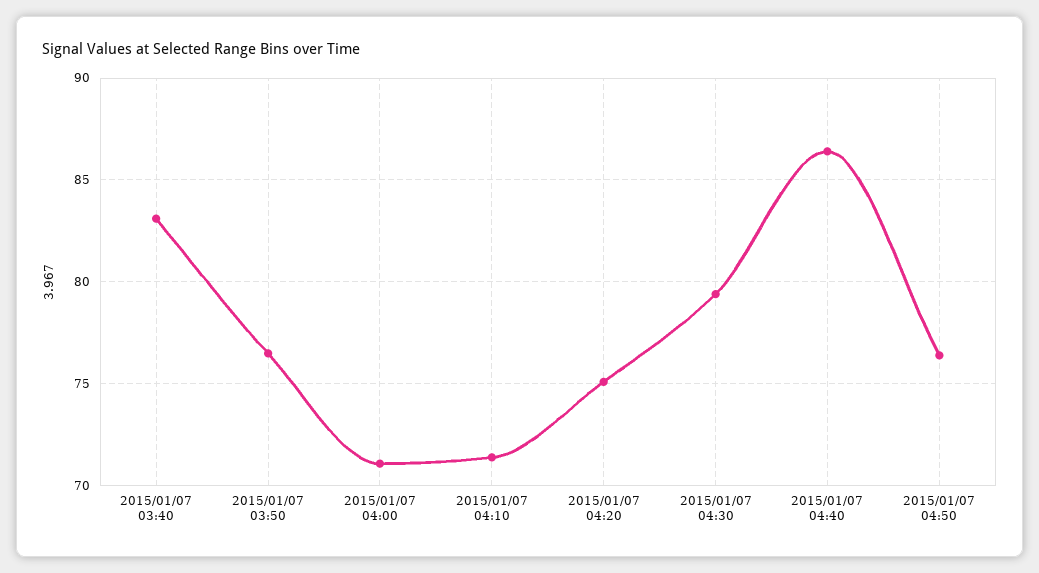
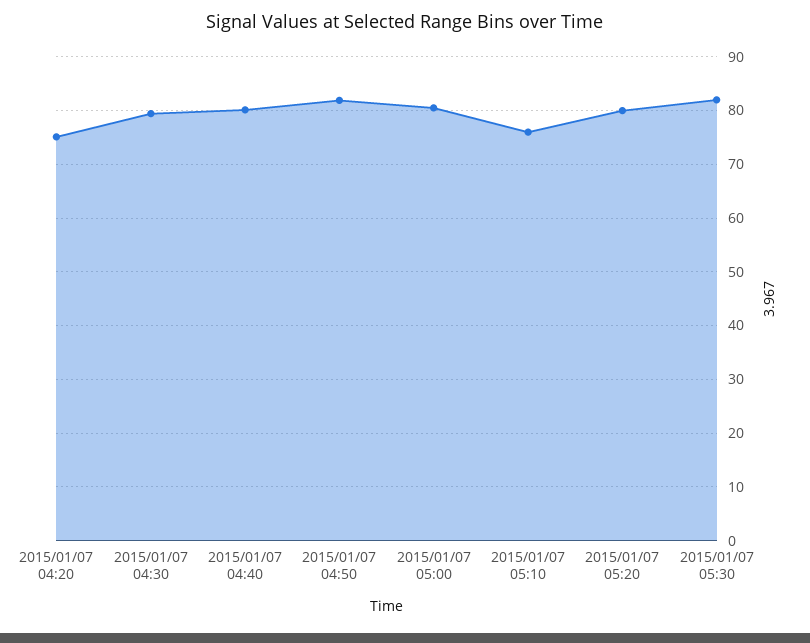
2015/01/07 03:40: 83 -> none
2015/01/07 03:50: 76.5 -> none
2015/01/07 04:00: 71 -> none
2015/01/07 04:10: 71.5 -> none
2015/01/07 04:40: 86.5 -> 80
2015/01/07 04:50: 76.5 -> 82
2015/01/07 05:00: none -> 80
2015/01/07 05:10: none -> 76
2015/01/07 05:20: none -> 80
2015/01/07 05:30: none -> 82

